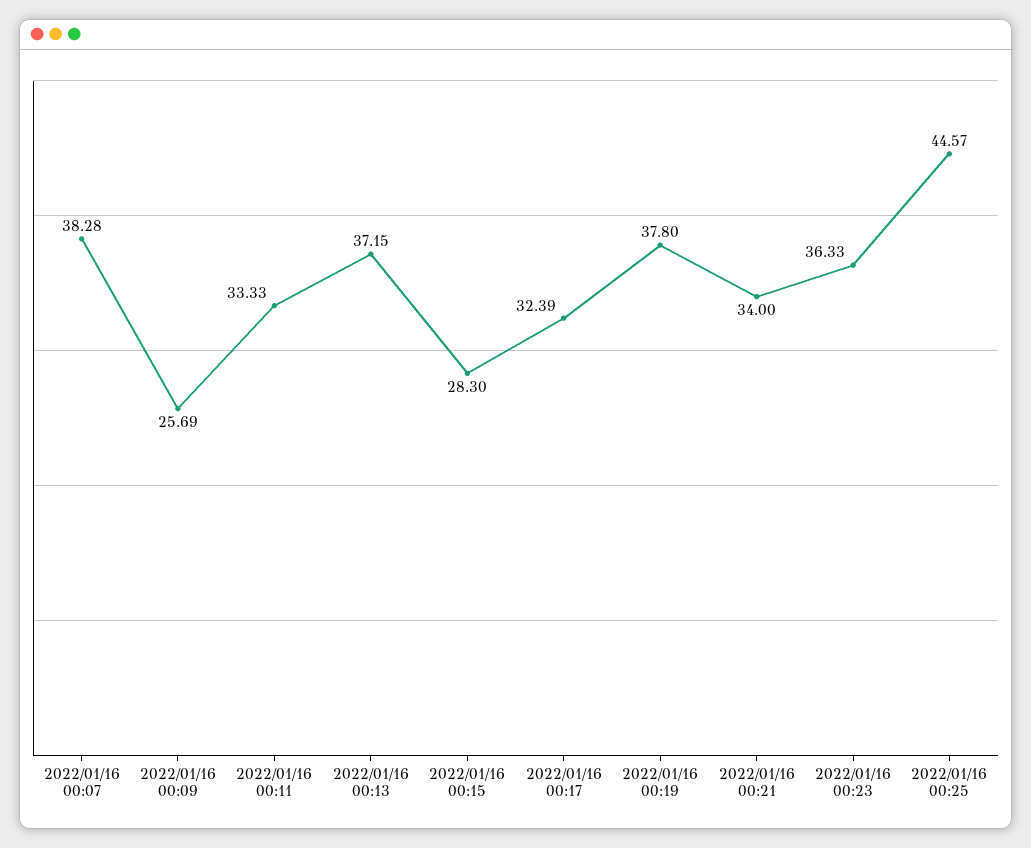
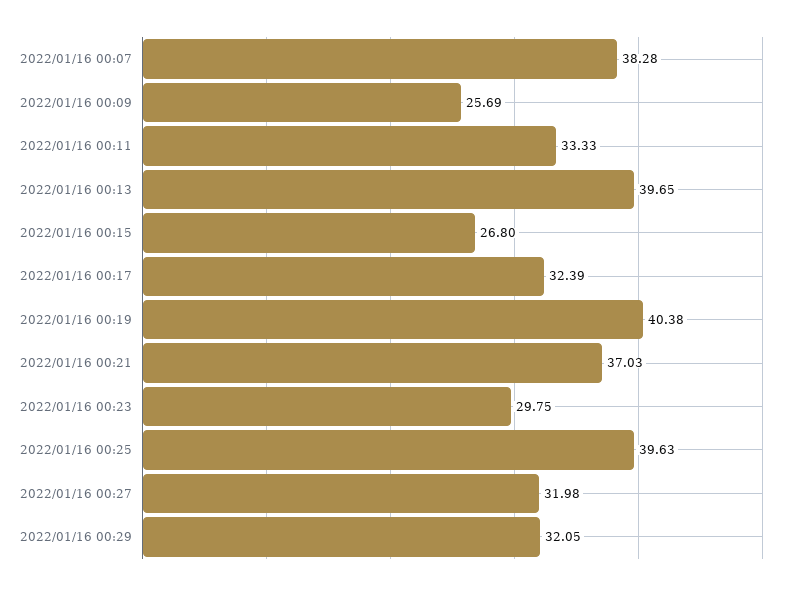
2022/01/16 00:13: 37.15 -> 39.65
2022/01/16 00:15: 28.3 -> 26.8
2022/01/16 00:19: 37.8 -> 40.38
2022/01/16 00:21: 34 -> 37.03
2022/01/16 00:23: 36.33 -> 29.75
2022/01/16 00:25: 44.57 -> 39.63
2022/01/16 00:27: none -> 31.98
2022/01/16 00:29: none -> 32.05

